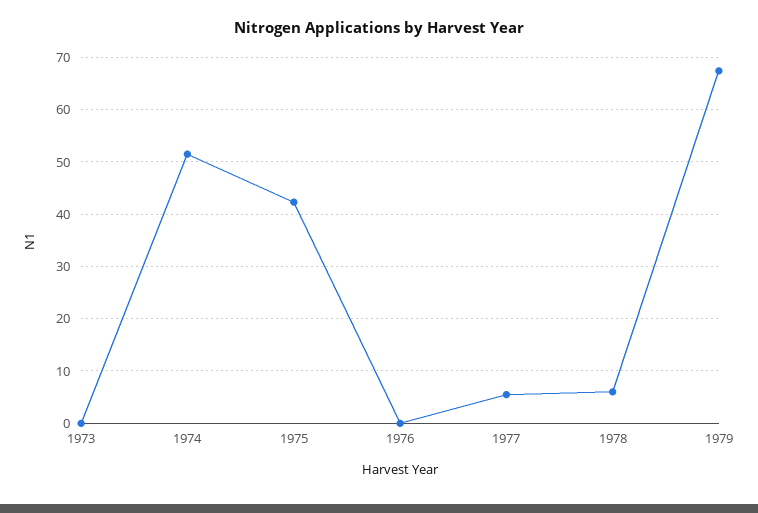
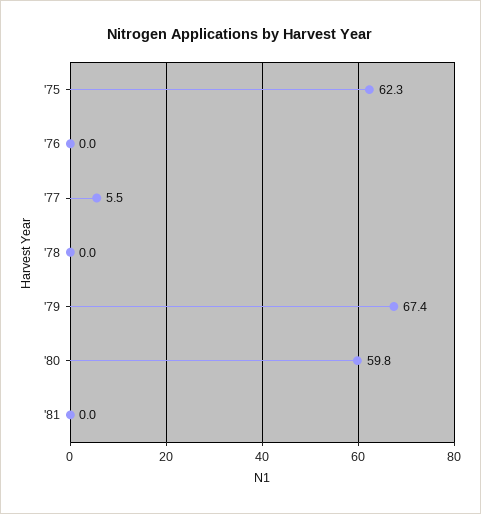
1973: 0 -> none
1974: 52 -> none
1975: 42 -> 62.3
1978: 6 -> 0
'80: none -> 59.8
'81: none -> 0

